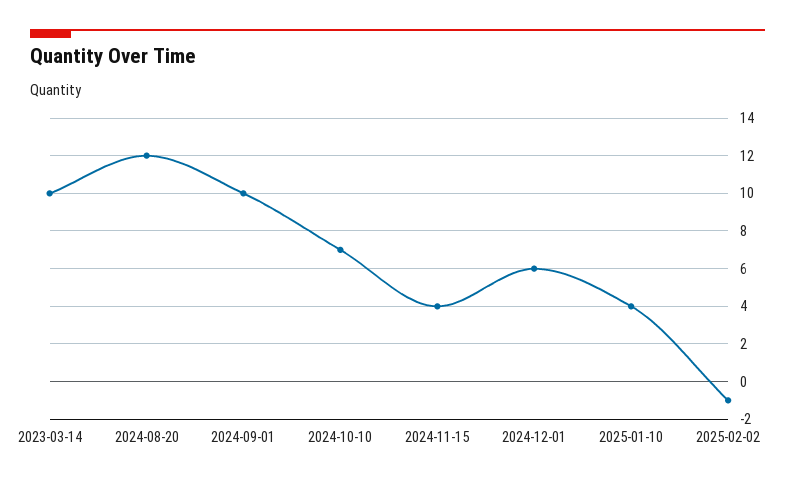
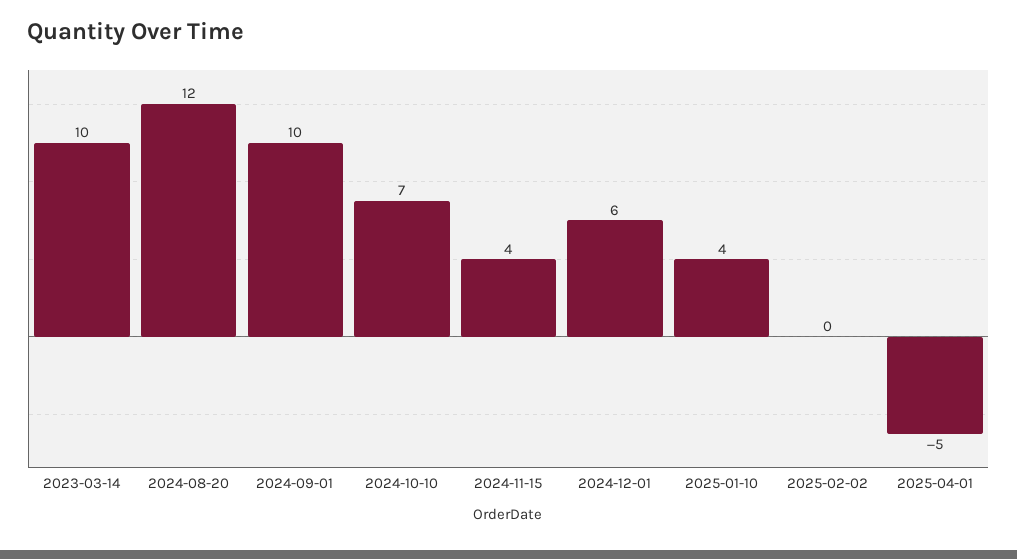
2025-02-02: -1 -> 0
2025-04-01: none -> -5

